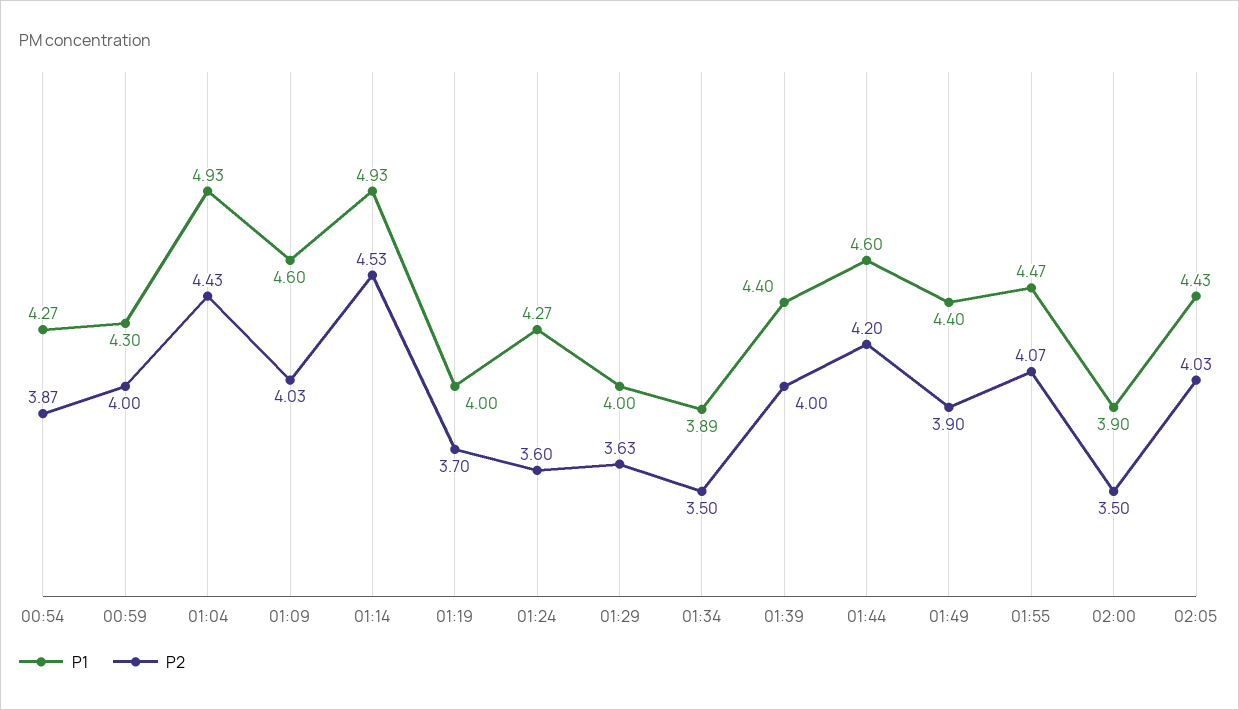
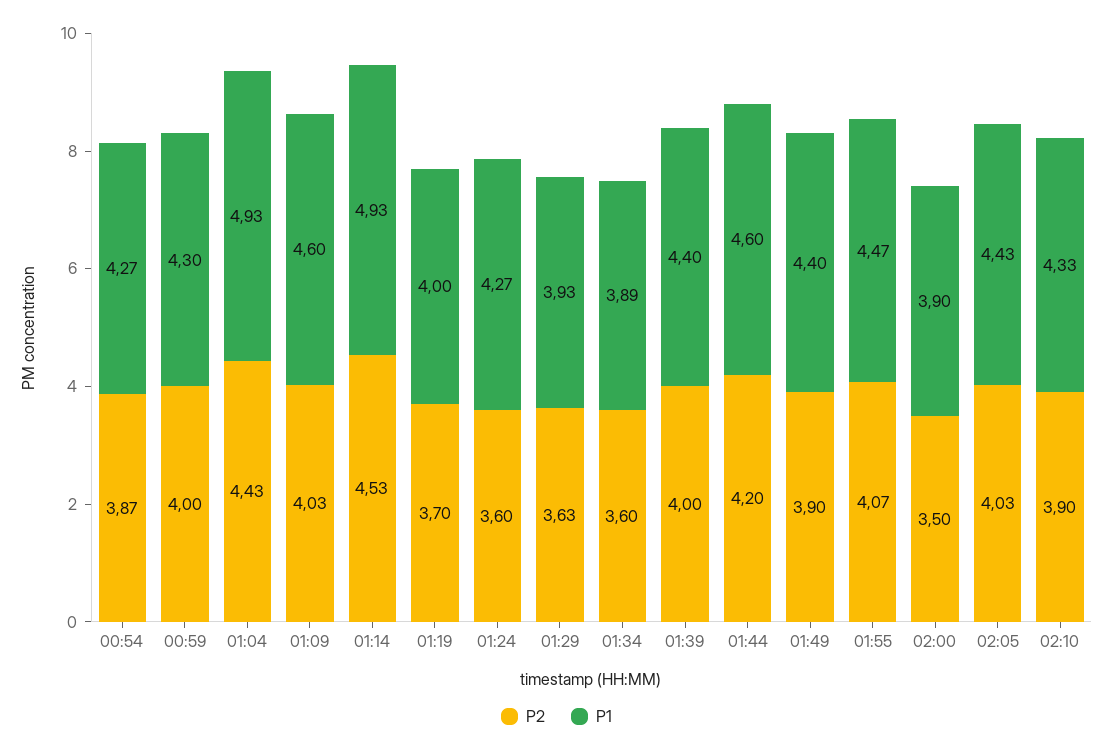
P1, 01:29: 4 -> 3.93
P2, 01:34: 3.5 -> 3.6
P2, 02:10: none -> 3.9
P1, 02:10: none -> 4.33

